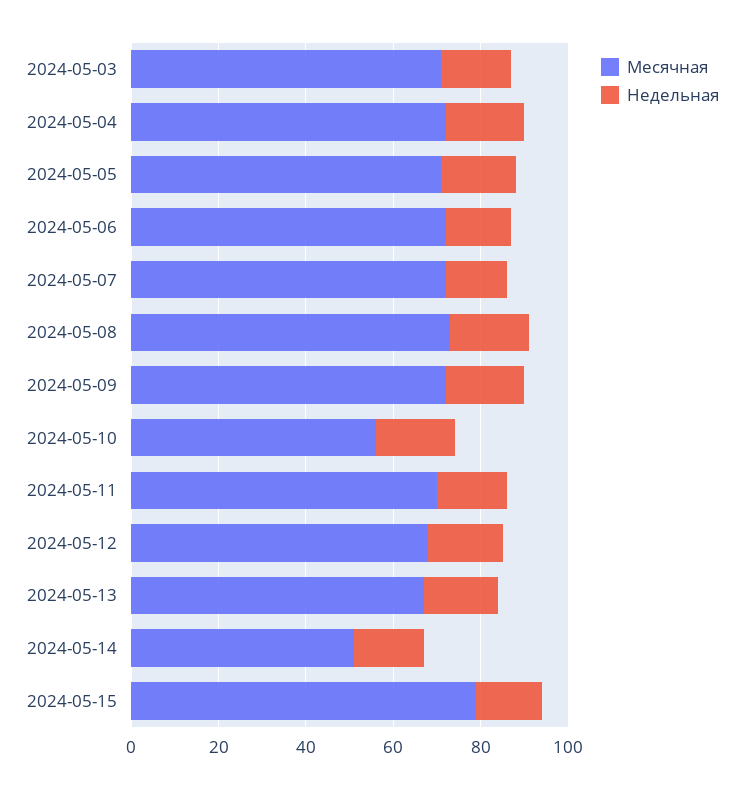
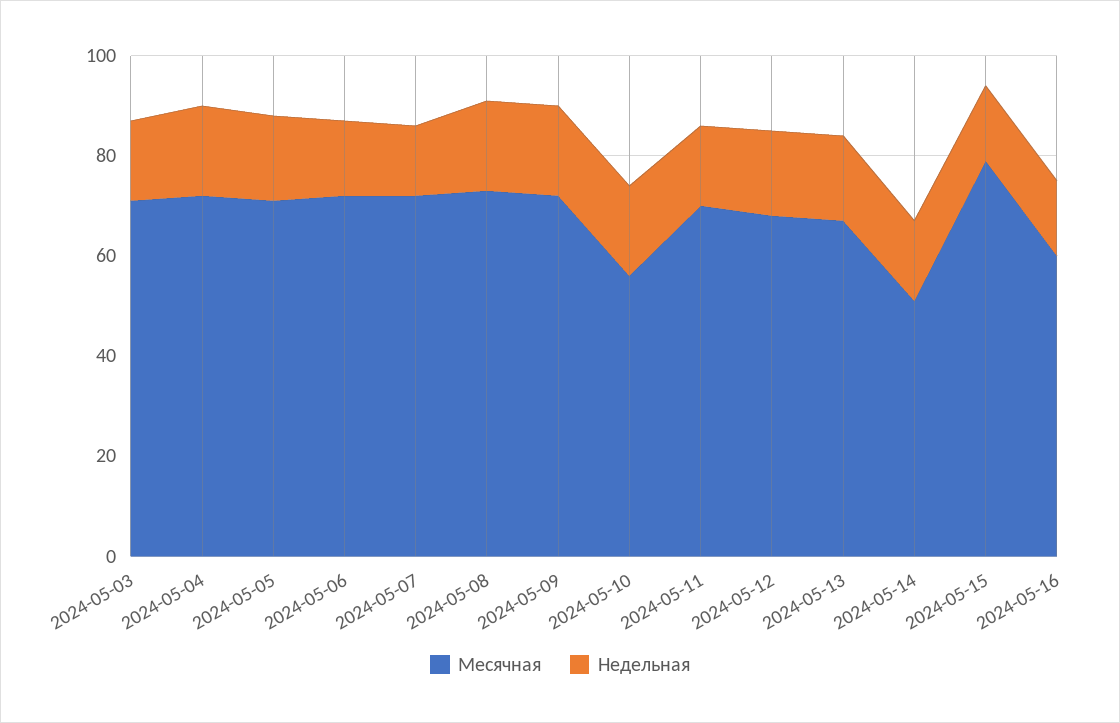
Месячная, 2024-05-16: none -> 60
Недельная, 2024-05-16: none -> 15

